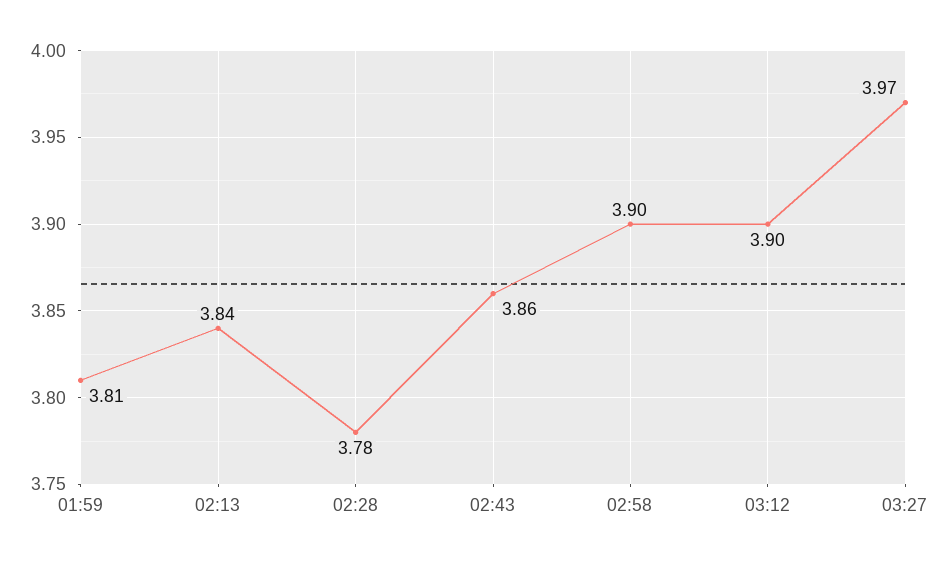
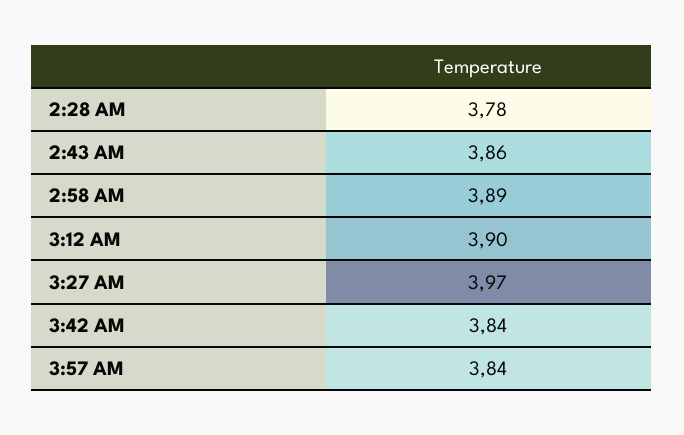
01:59: 3.81 -> none
02:13: 3.84 -> none
02:58: 3.9 -> 3.89
3:42 AM: none -> 3.84
3:57 AM: none -> 3.84

